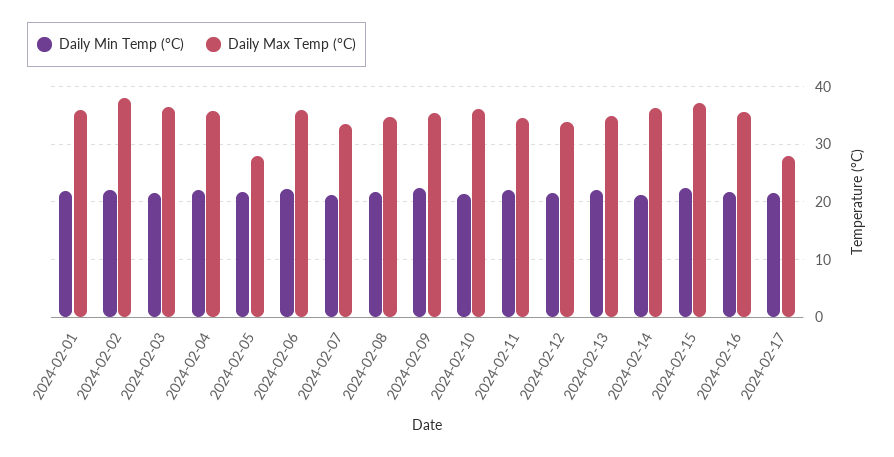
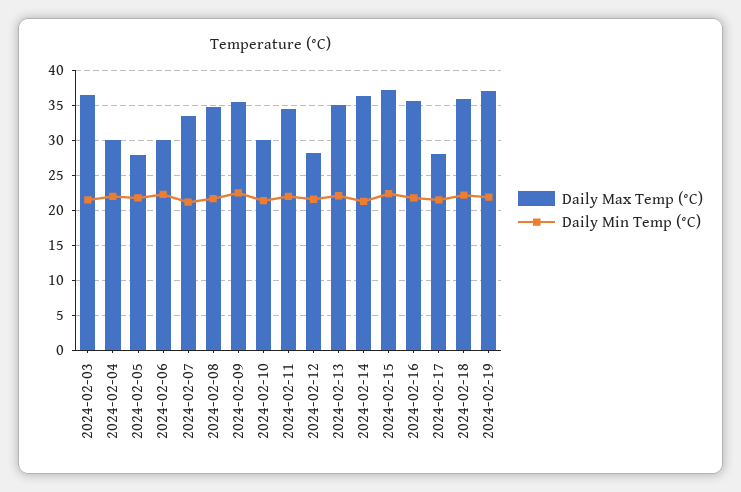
Daily Min Temp (°C), 2024-02-01: 22 -> none
Daily Max Temp (°C), 2024-02-01: 36 -> none
Daily Min Temp (°C), 2024-02-02: 22 -> none
Daily Max Temp (°C), 2024-02-02: 38 -> none
Daily Max Temp (°C), 2024-02-04: 36 -> 30
Daily Max Temp (°C), 2024-02-06: 36 -> 30
Daily Max Temp (°C), 2024-02-10: 36 -> 30
Daily Max Temp (°C), 2024-02-12: 34 -> 28
Daily Max Temp (°C), 2024-02-18: none -> 36
Daily Min Temp (°C), 2024-02-18: none -> 22
Daily Max Temp (°C), 2024-02-19: none -> 37
Daily Min Temp (°C), 2024-02-19: none -> 22

